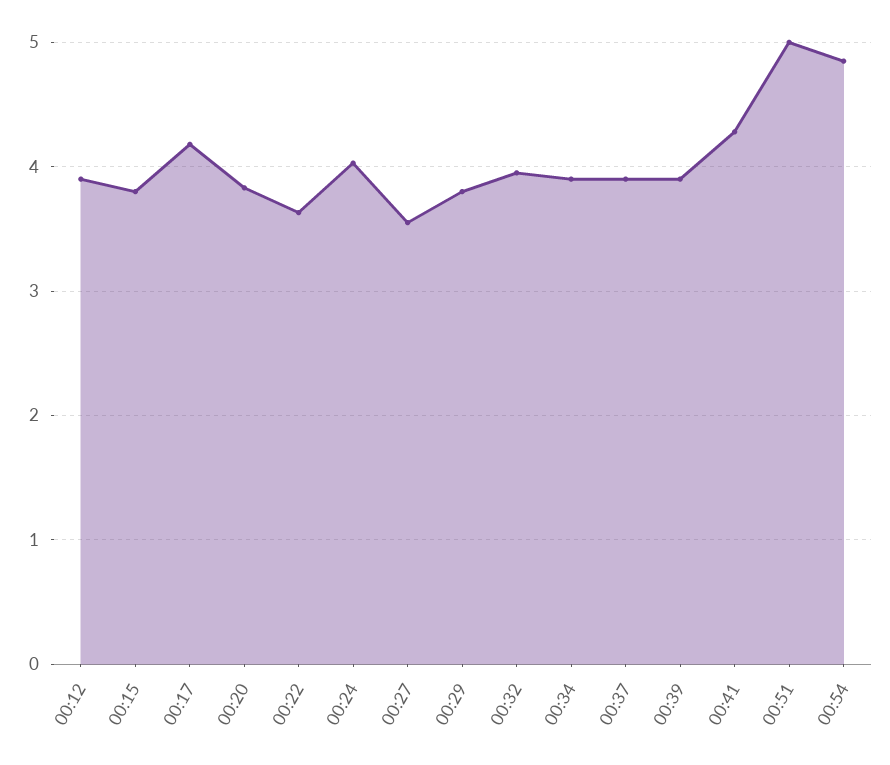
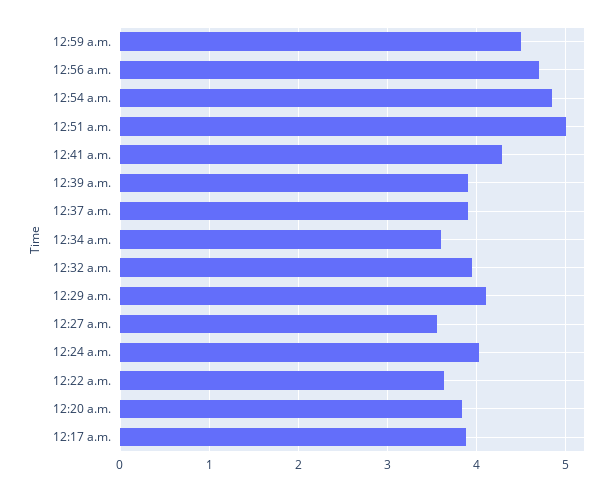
00:12: 3.9 -> none
00:15: 3.8 -> none
00:17: 4.2 -> 3.9
00:29: 3.8 -> 4.1
00:34: 3.9 -> 3.6
12:59 a.m.: none -> 4.5
12:56 a.m.: none -> 4.7

